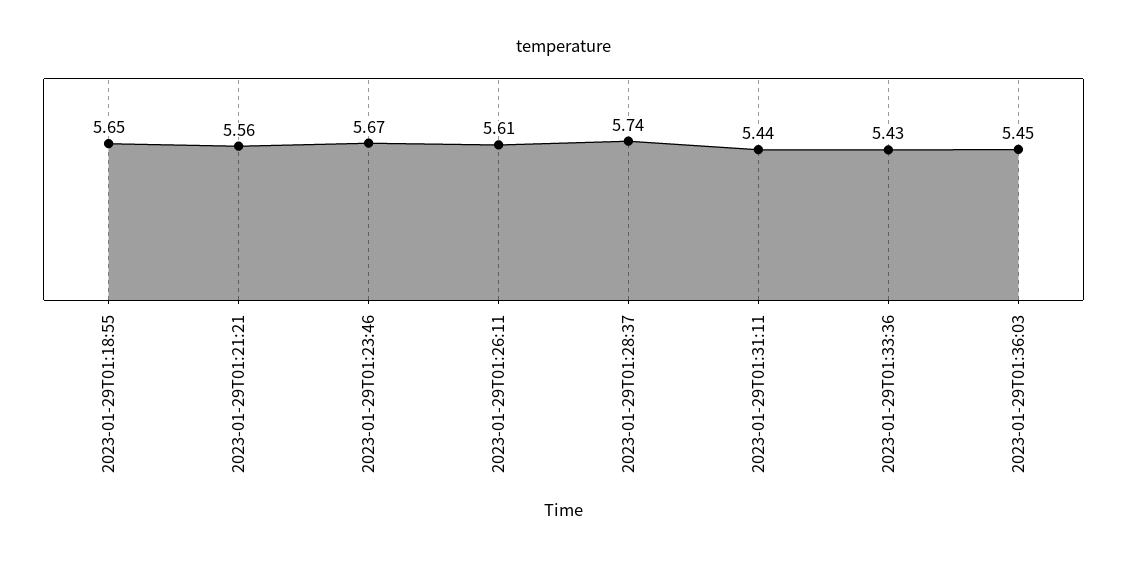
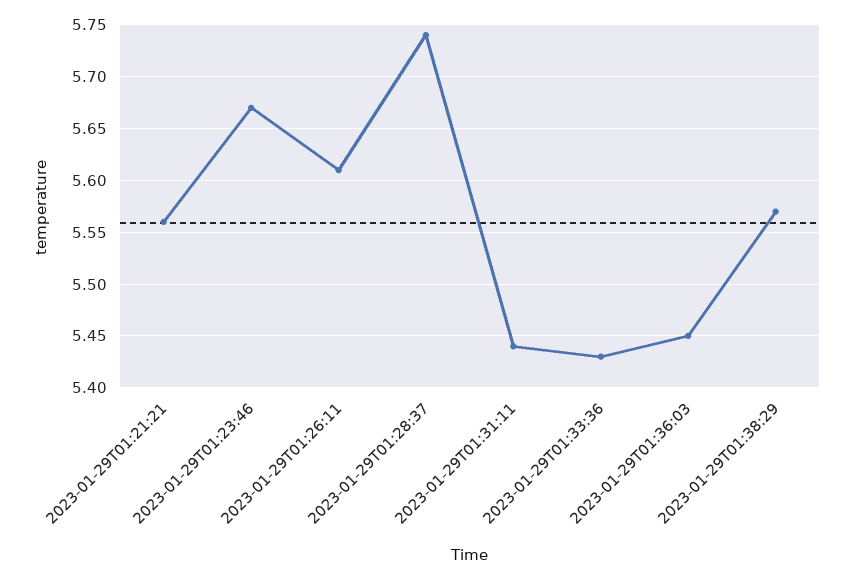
2023-01-29T01:18:55: 5.65 -> none
2023-01-29T01:38:29: none -> 5.57

